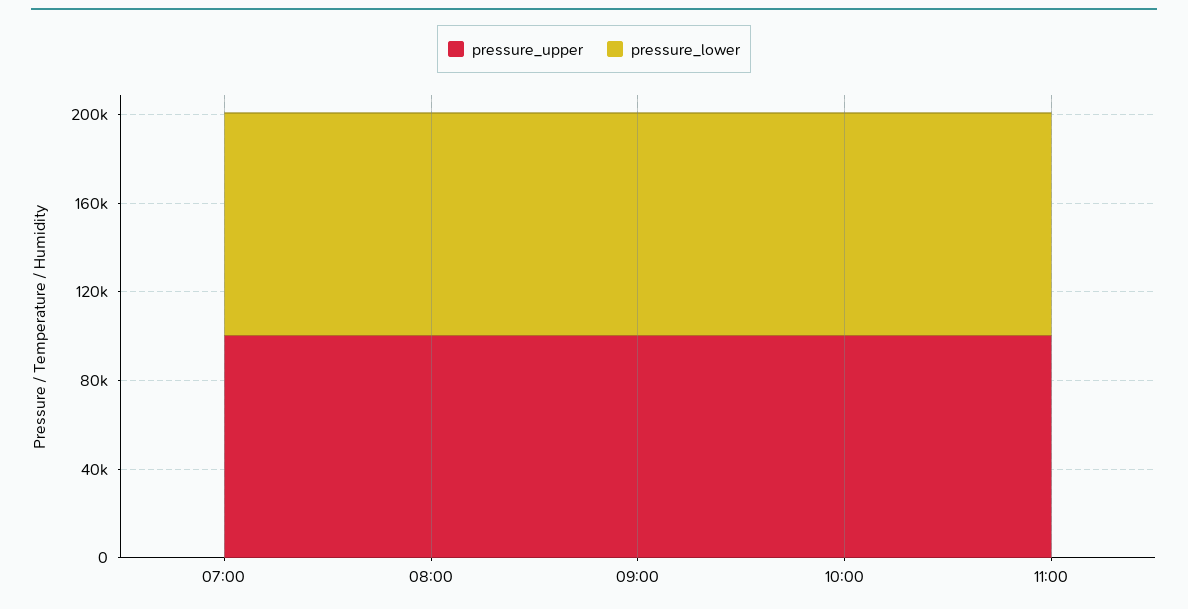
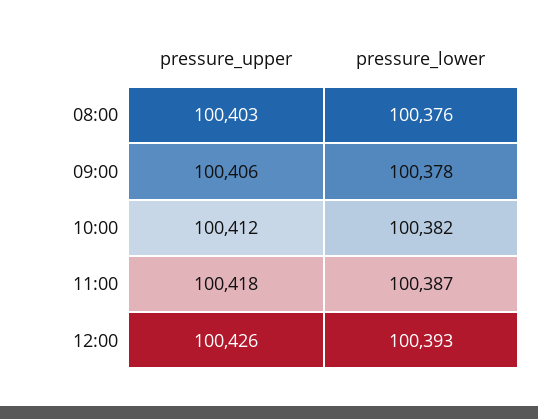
pressure_upper, 07:00: 100000 -> none
pressure_lower, 07:00: 100000 -> none
pressure_upper, 12:00: none -> 100426
pressure_lower, 12:00: none -> 100393

